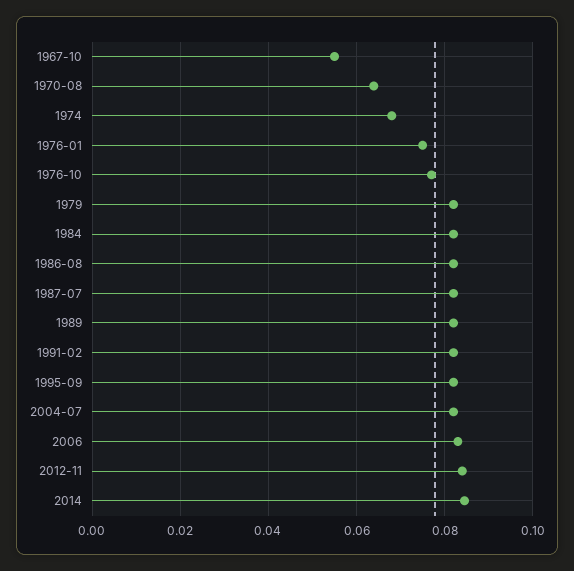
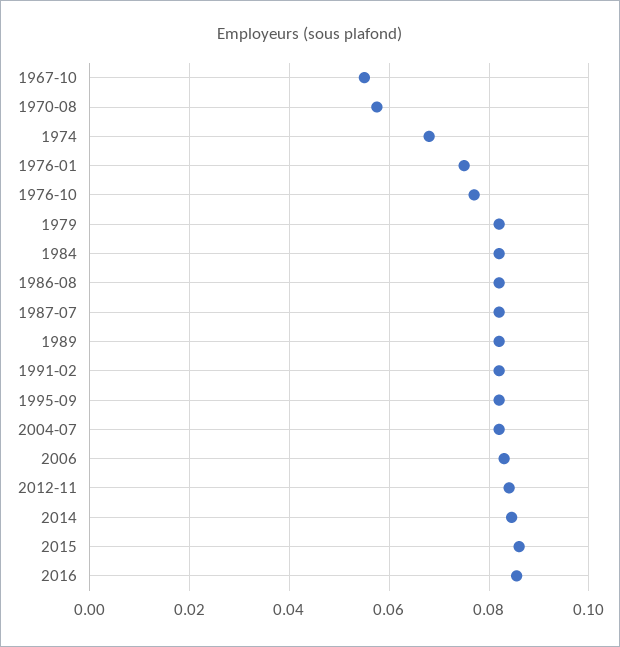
1970-08: 0.064 -> 0.058
2015: none -> 0.086
2016: none -> 0.086

